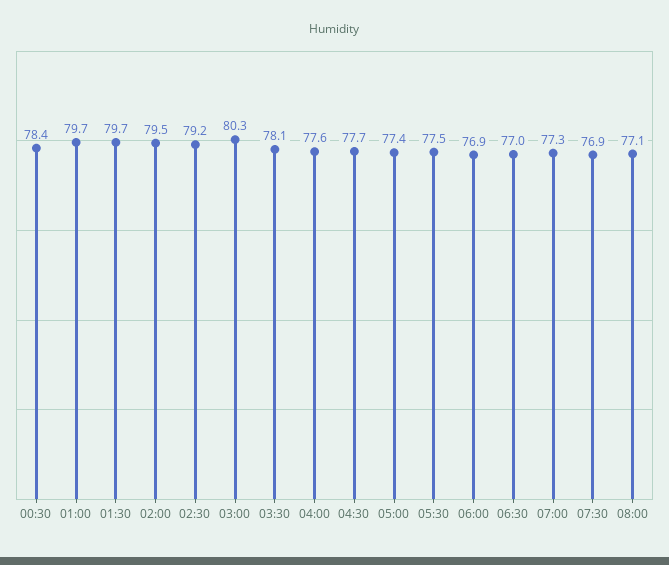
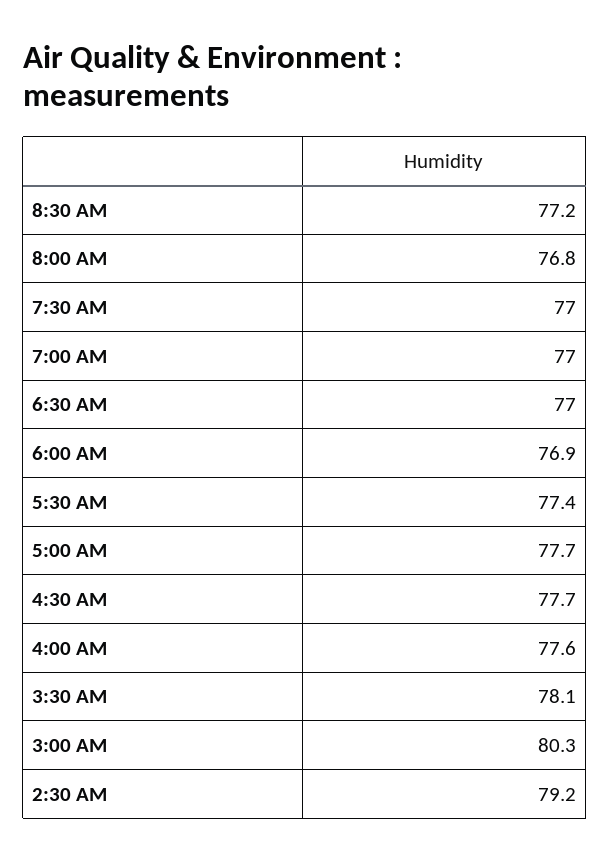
00:30: 78.4 -> none
01:00: 79.7 -> none
01:30: 79.7 -> none
02:00: 79.5 -> none
05:00: 77.4 -> 77.7
05:30: 77.5 -> 77.4
07:00: 77.3 -> 77
07:30: 76.9 -> 77
08:00: 77.1 -> 76.8
8:30 AM: none -> 77.2

